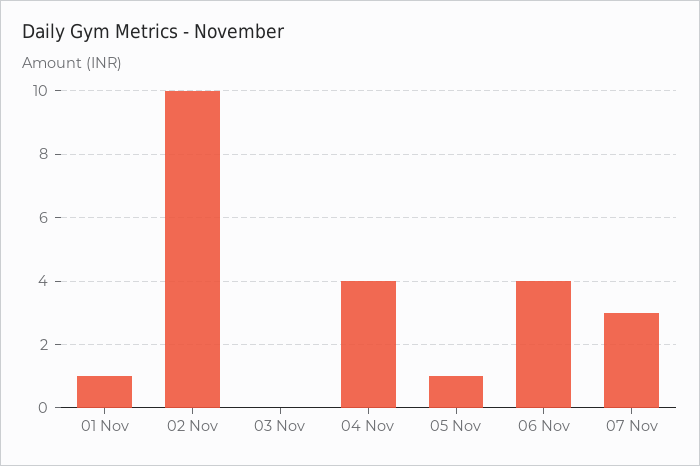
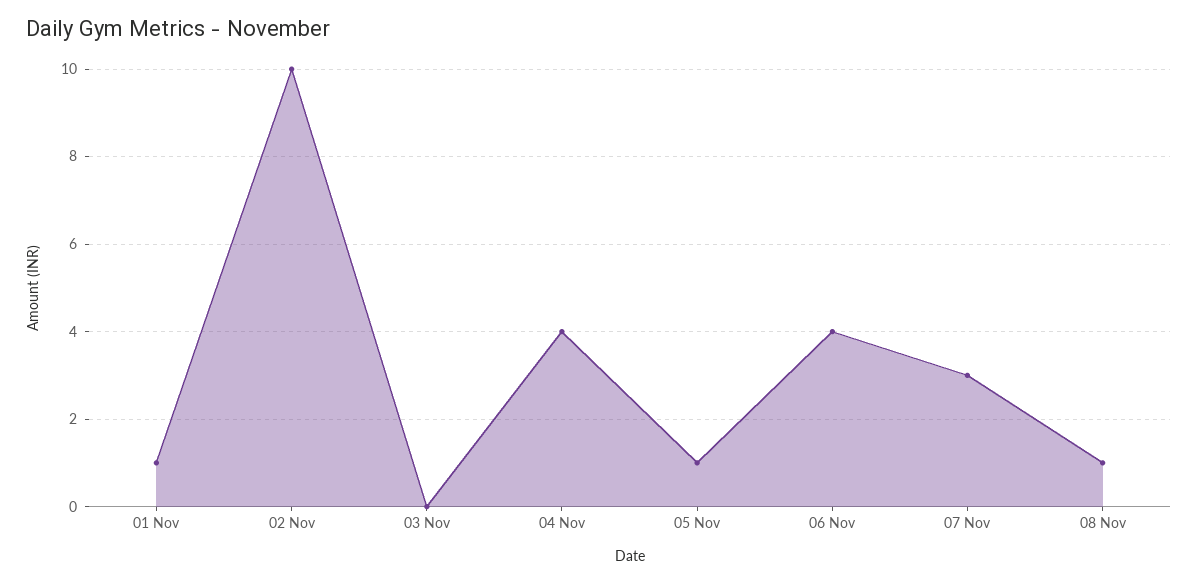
08 Nov: none -> 1

